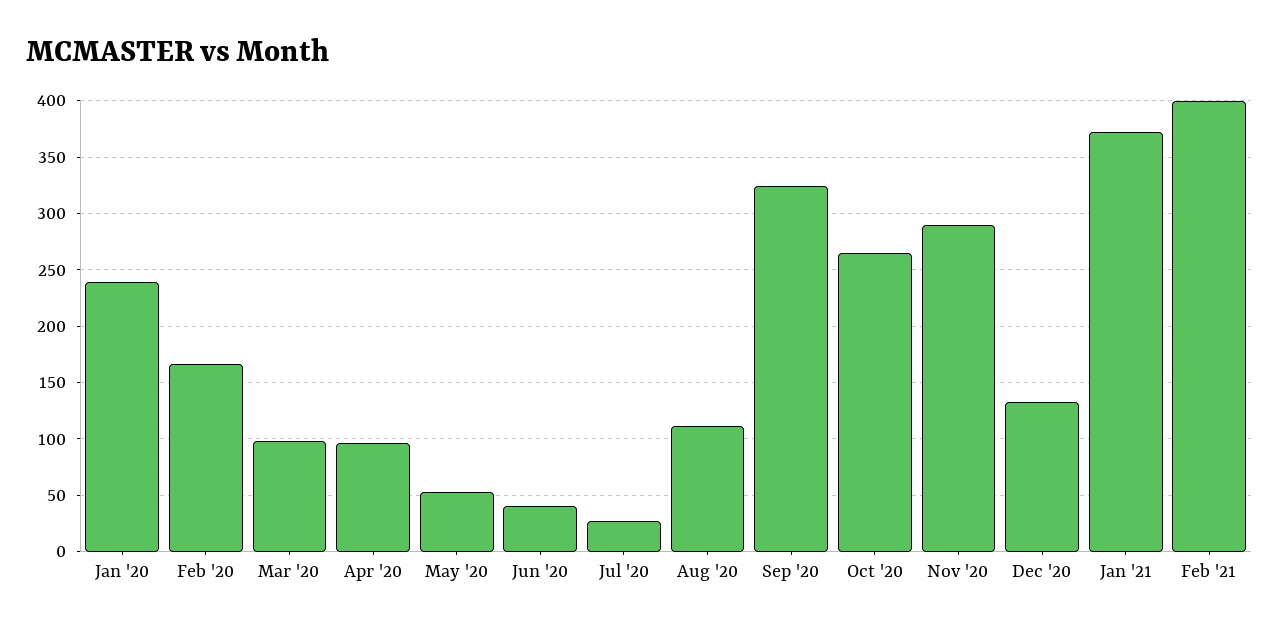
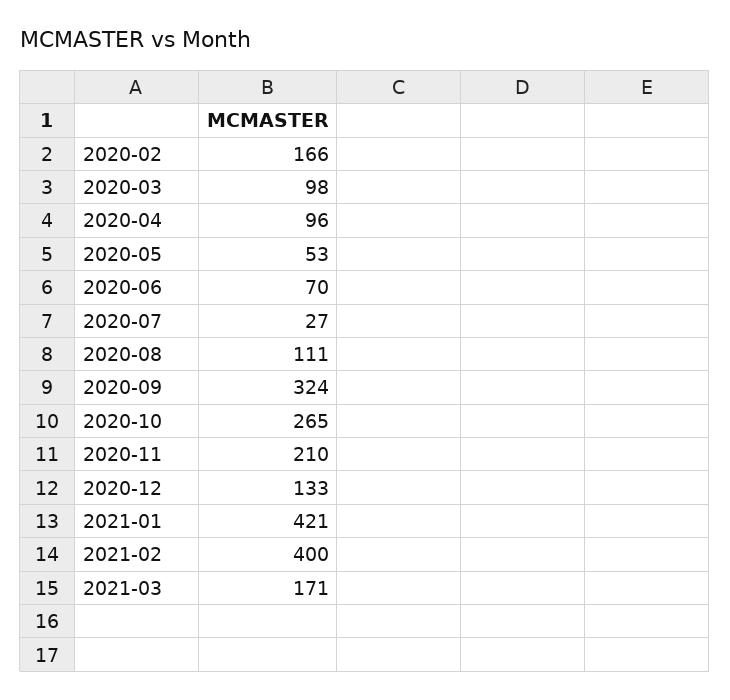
Jan '20: 240 -> none
Jun '20: 40 -> 70
Nov '20: 290 -> 210
Jan '21: 370 -> 421
2021-03: none -> 171

